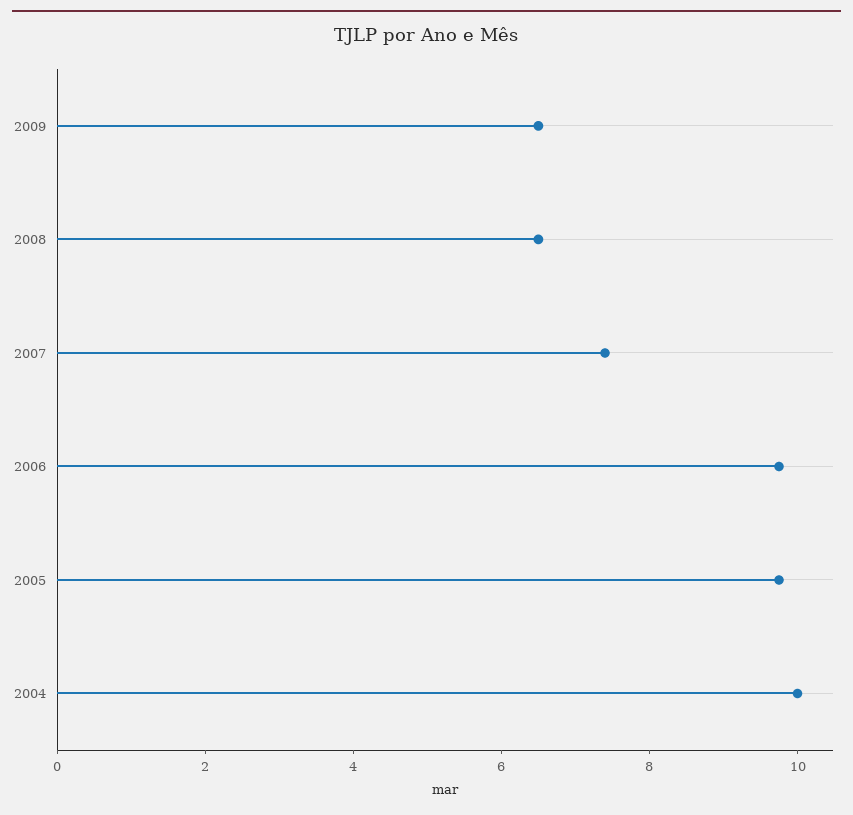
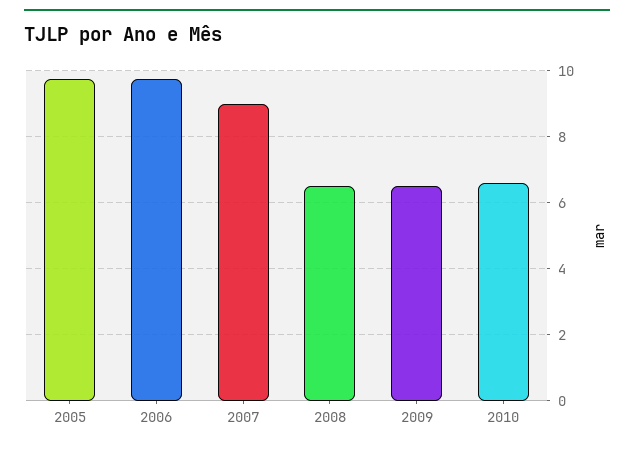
2007: 7.5 -> 9
2004: 10 -> none
2010: none -> 6.6

